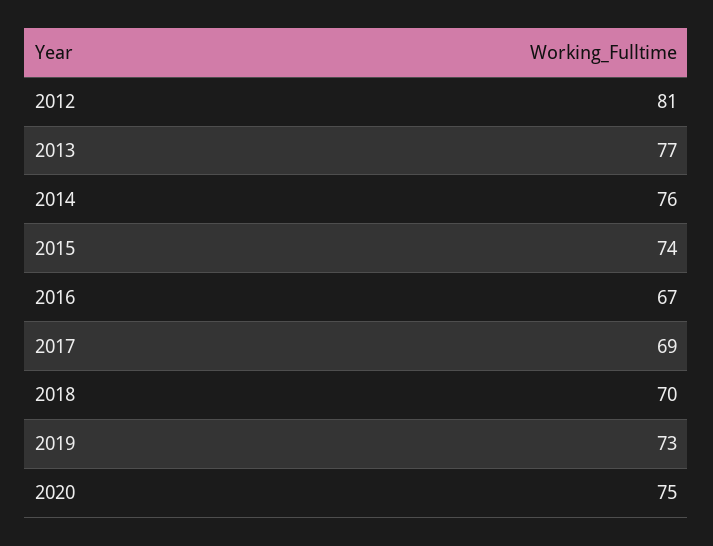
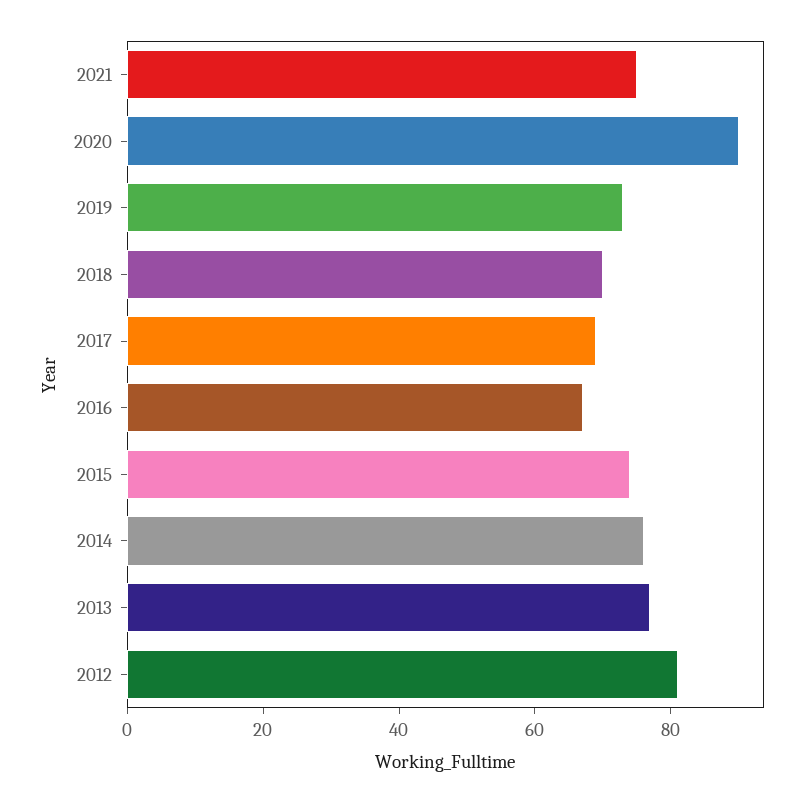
2020: 75 -> 90
2021: none -> 75

